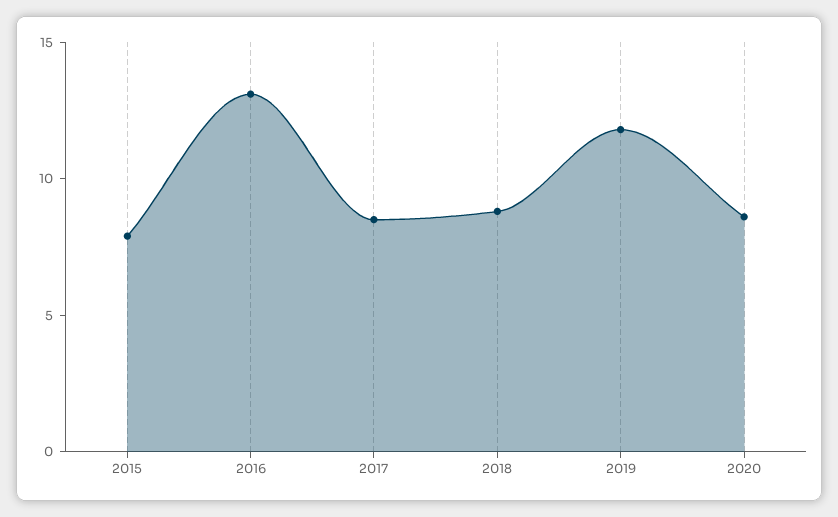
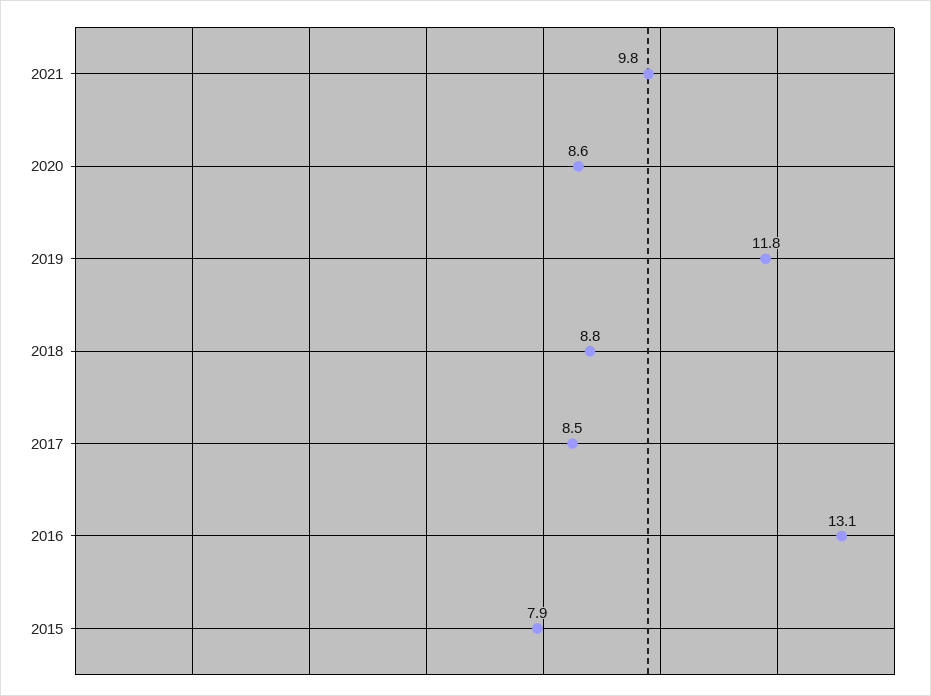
2021: none -> 9.8

